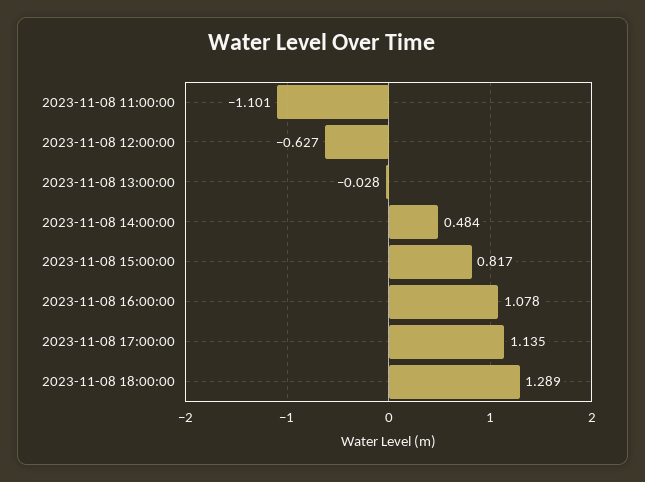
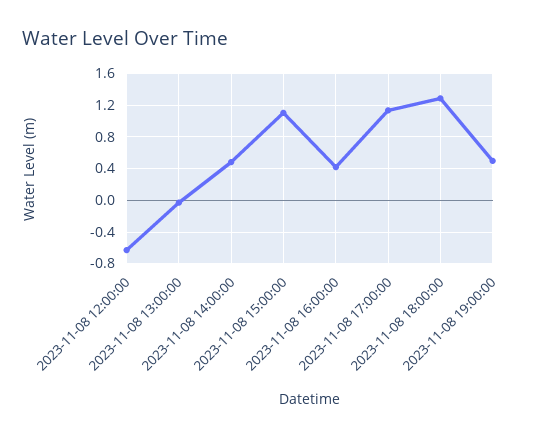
2023-11-08 11:00:00: -1.101 -> none
2023-11-08 15:00:00: 0.817 -> 1.1
2023-11-08 16:00:00: 1.078 -> 0.4
2023-11-08 19:00:00: none -> 0.5

